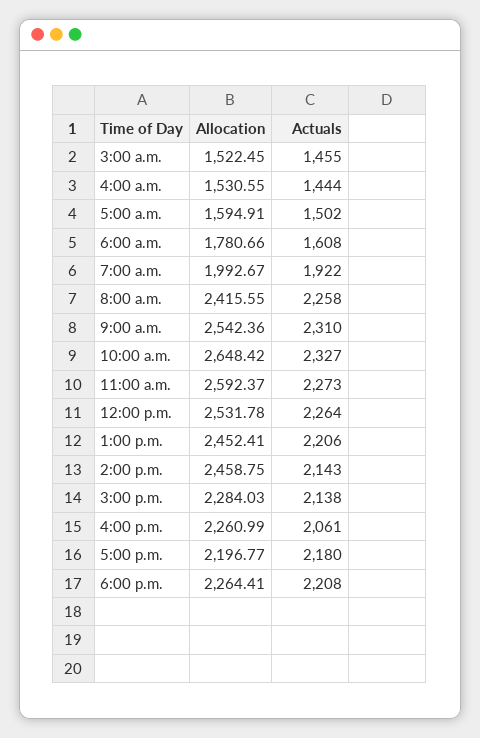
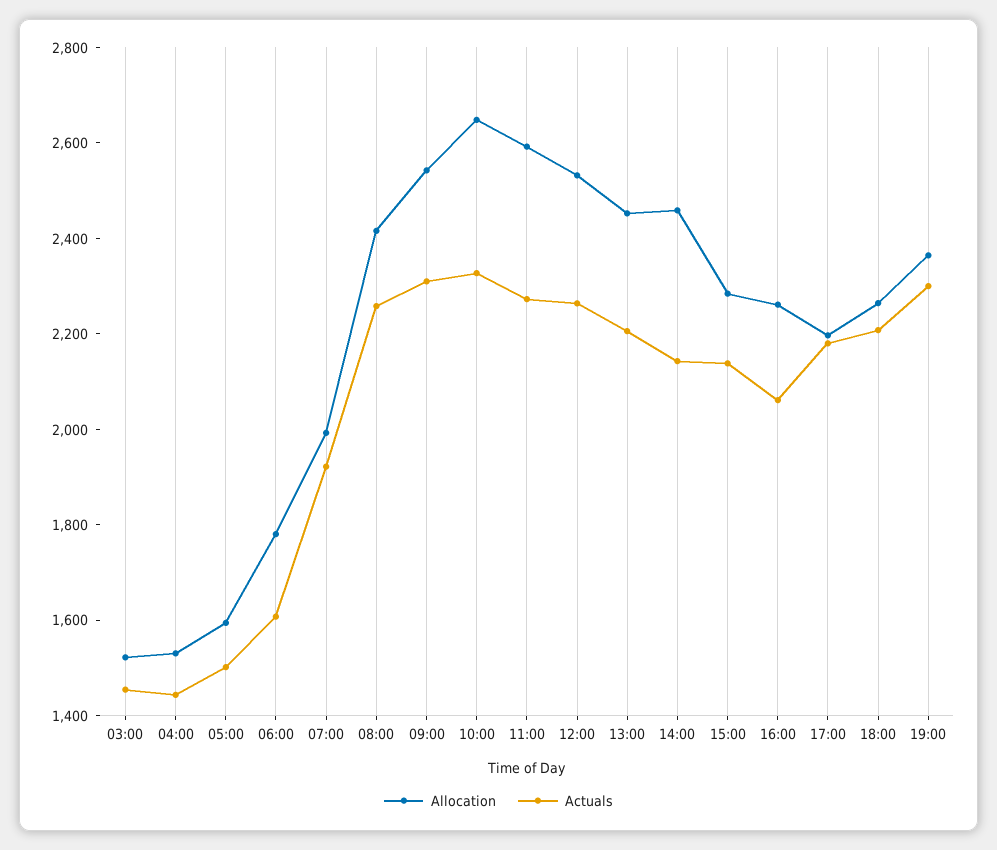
Allocation, 19:00: none -> 2350
Actuals, 19:00: none -> 2300

